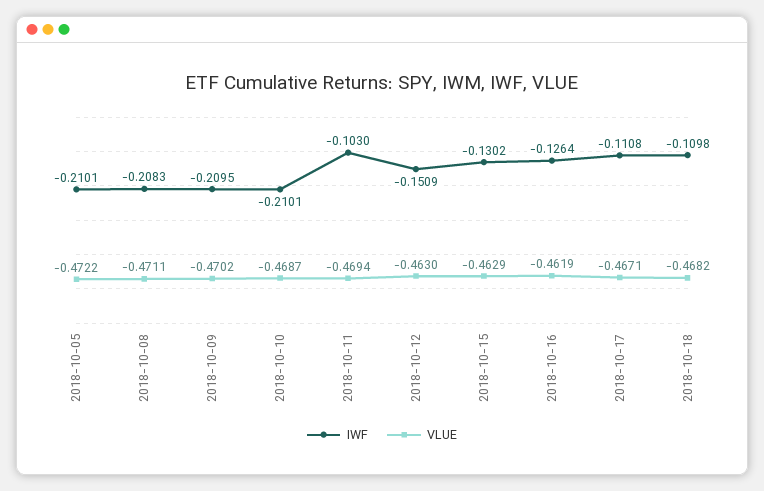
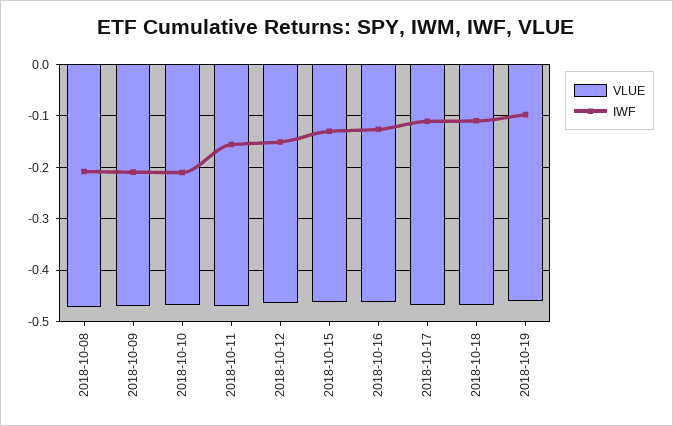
IWF, 2018-10-05: -0.2101 -> none
VLUE, 2018-10-05: -0.4722 -> none
IWF, 2018-10-11: -0.103 -> -0.16
VLUE, 2018-10-19: none -> -0.46
IWF, 2018-10-19: none -> -0.1

